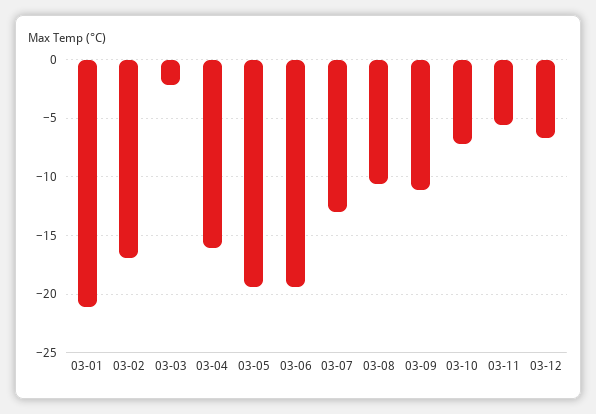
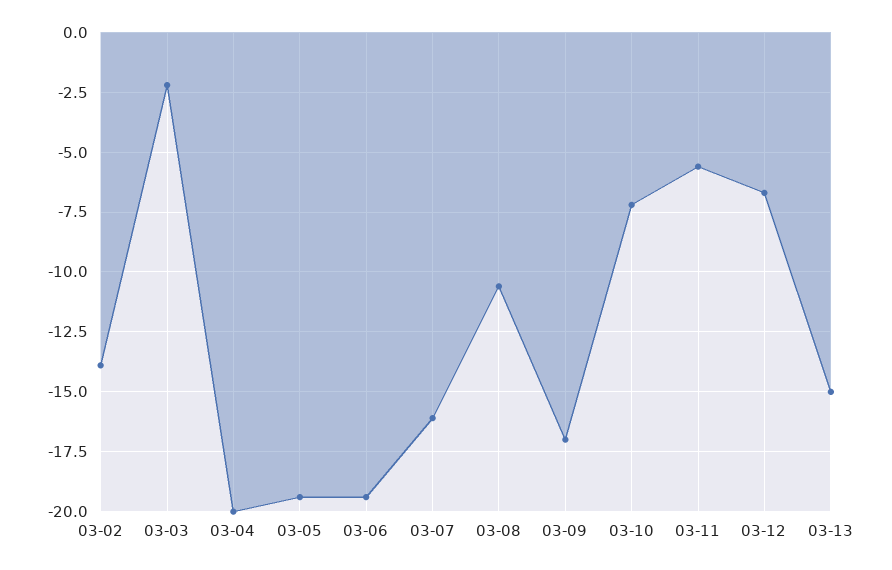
03-01: -21 -> none
03-02: -17 -> -14
03-04: -16 -> -20
03-07: -13 -> -16
03-09: -11 -> -17
03-13: none -> -15

